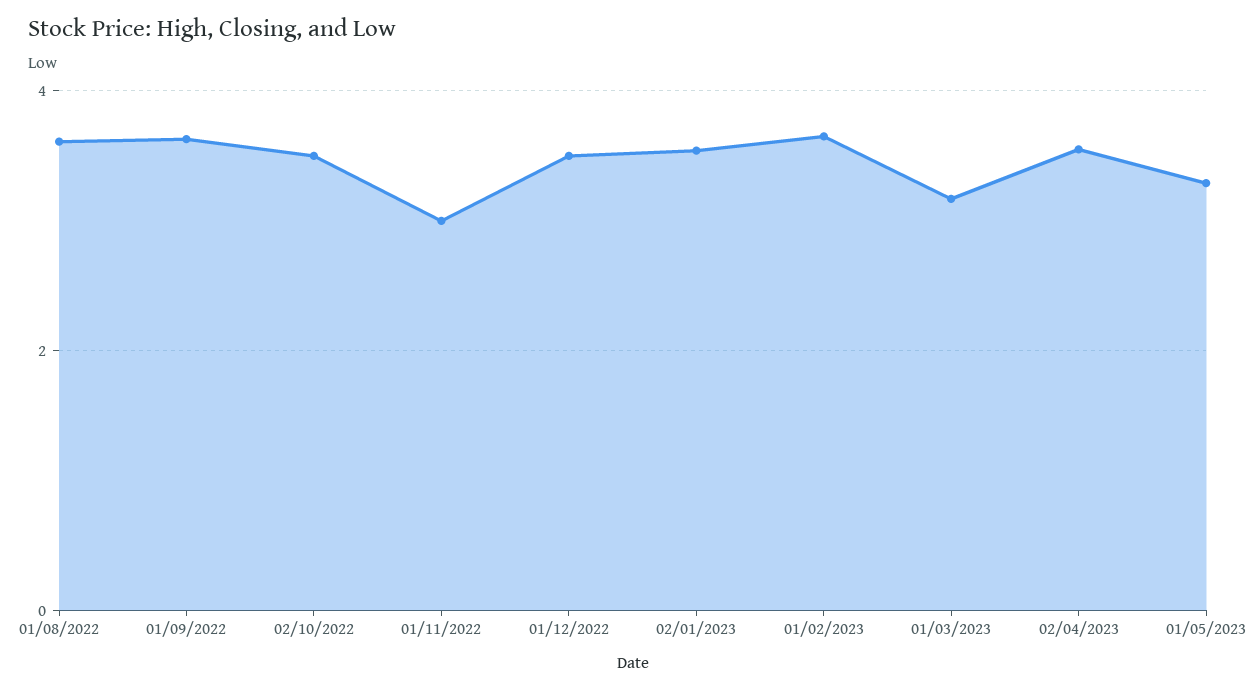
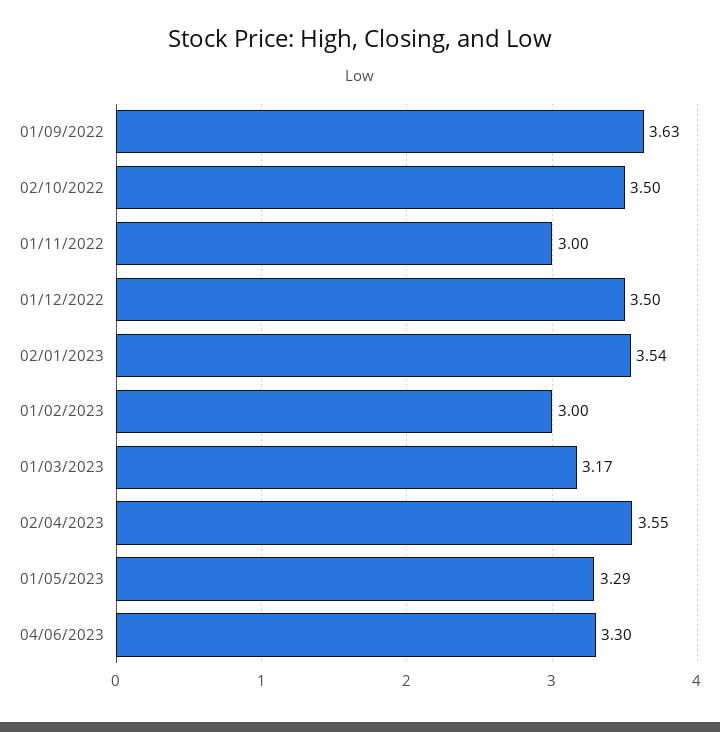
01/08/2022: 3.6 -> none
01/02/2023: 3.6 -> 3
04/06/2023: none -> 3.3

